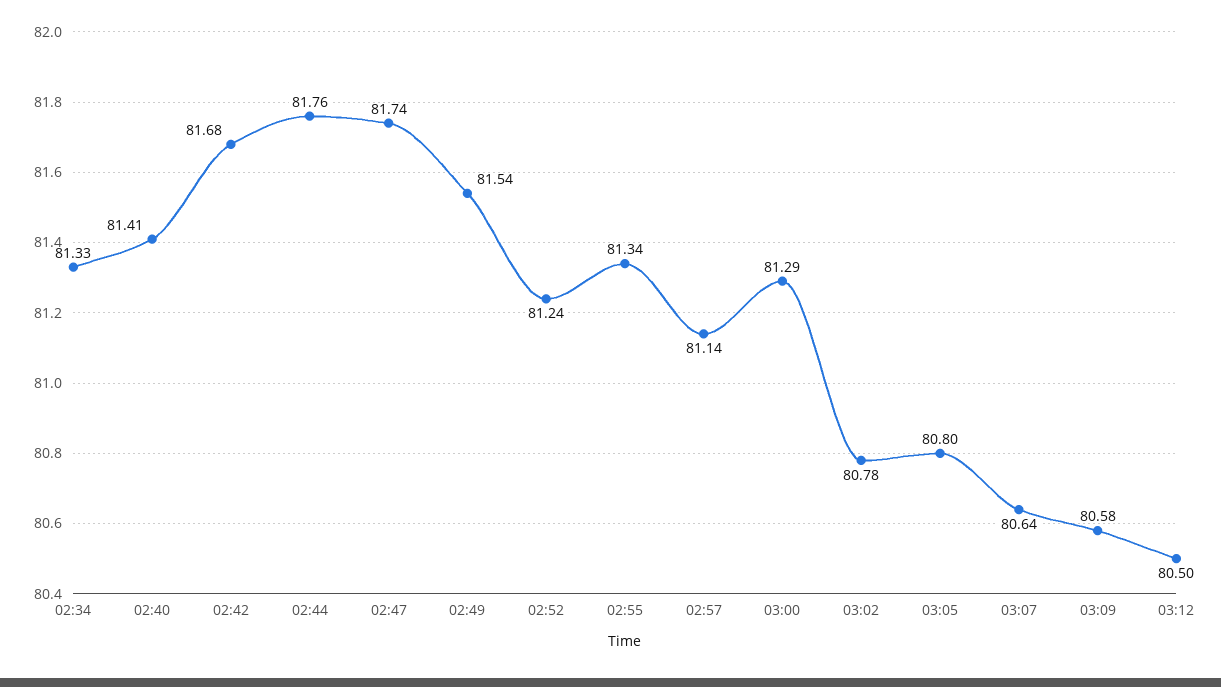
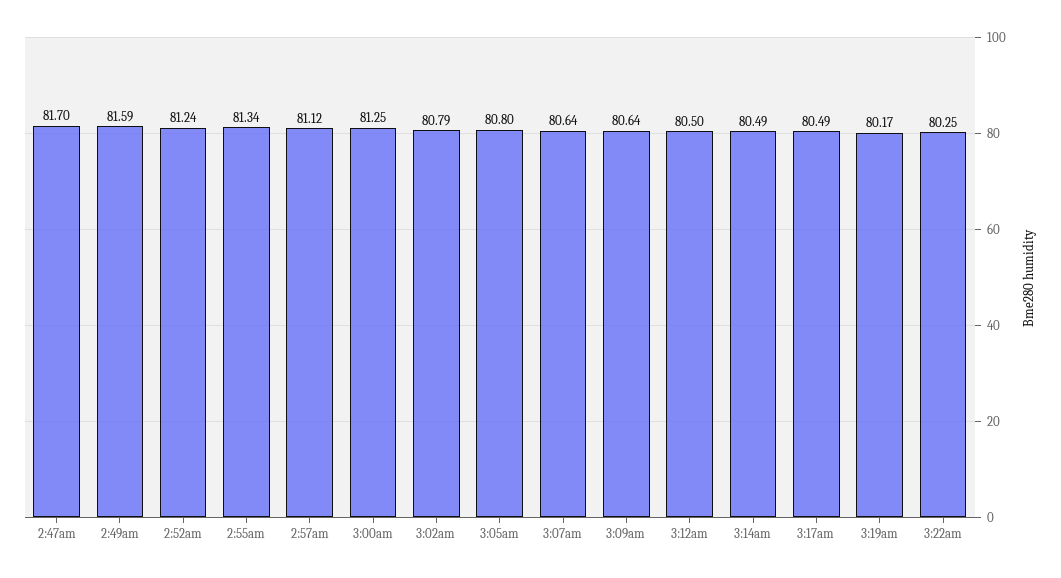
02:34: 81.33 -> none
02:40: 81.41 -> none
02:42: 81.68 -> none
02:44: 81.76 -> none
02:47: 81.74 -> 81.7
02:49: 81.54 -> 81.59
02:57: 81.14 -> 81.12
03:00: 81.29 -> 81.25
03:02: 80.78 -> 80.79
03:09: 80.58 -> 80.64
3:14am: none -> 80.49
3:17am: none -> 80.49
3:19am: none -> 80.17
3:22am: none -> 80.25

